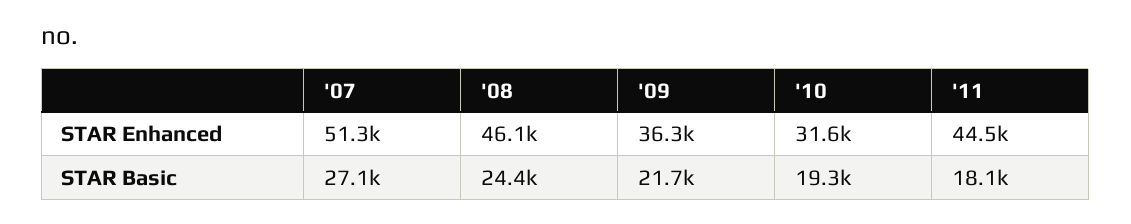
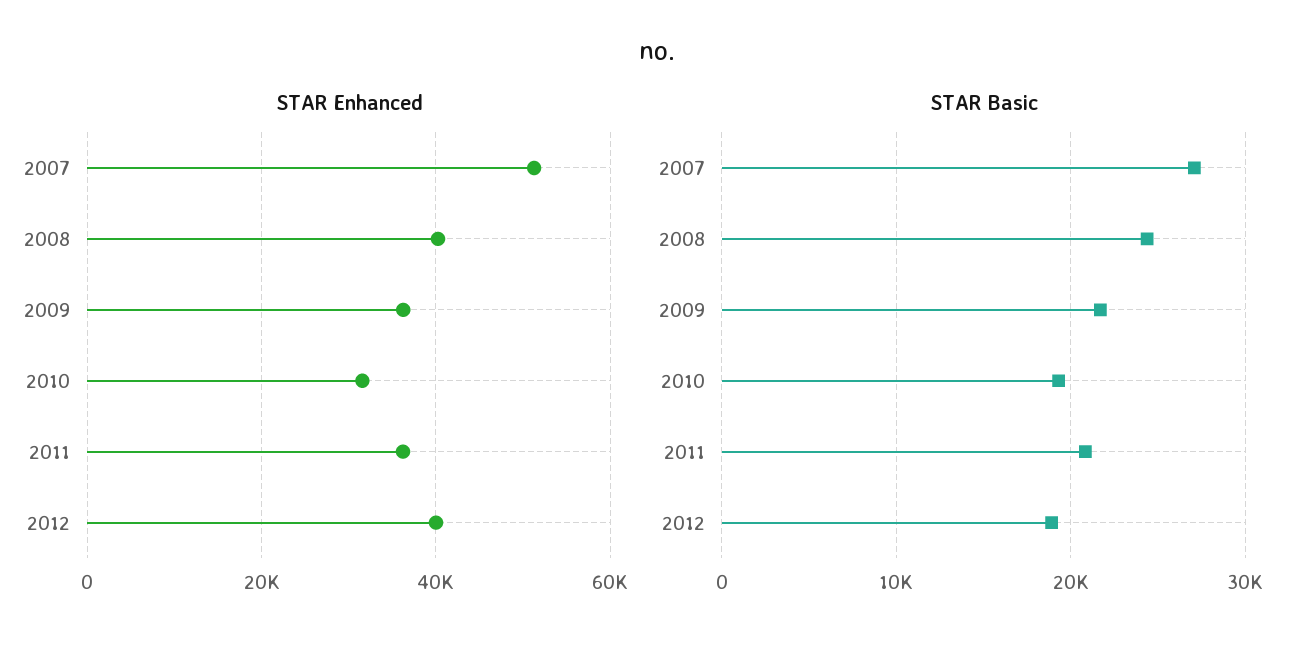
STAR Enhanced, '08: 46100 -> 40000
STAR Enhanced, '11: 44500 -> 36000
STAR Basic, '11: 18100 -> 21000
STAR Enhanced, 2012: none -> 40000
STAR Basic, 2012: none -> 19000

